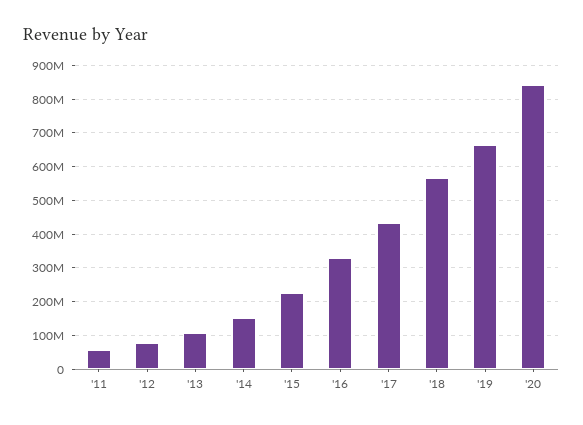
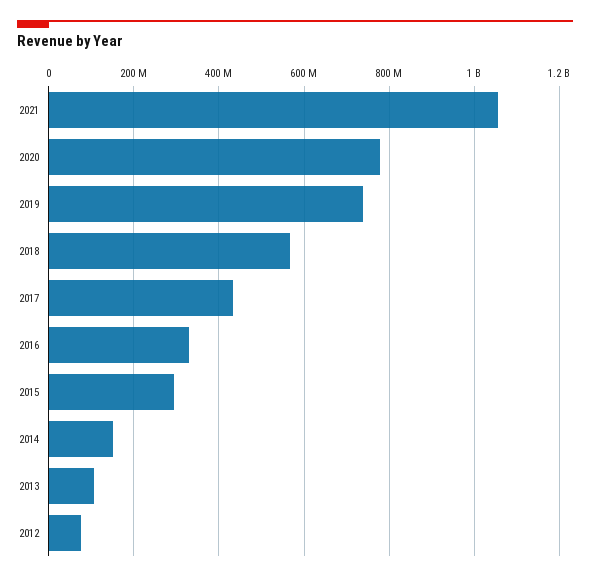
'11: 60000000 -> none
'15: 220000000 -> 300000000
'19: 660000000 -> 740000000
'20: 840000000 -> 780000000
2021: none -> 1060000000

